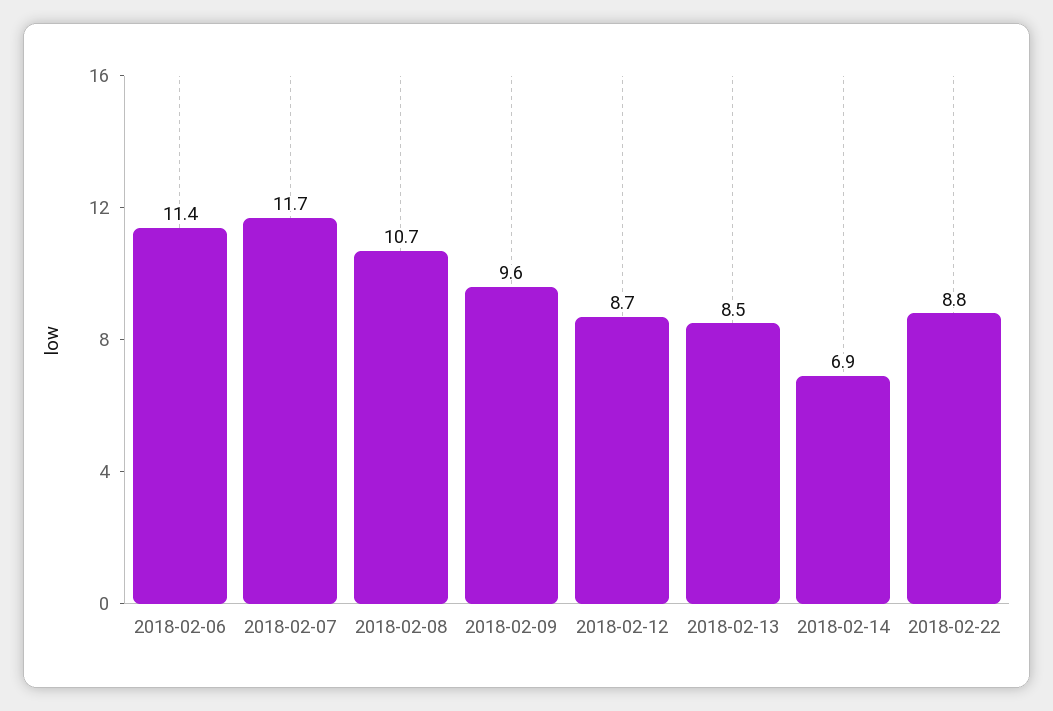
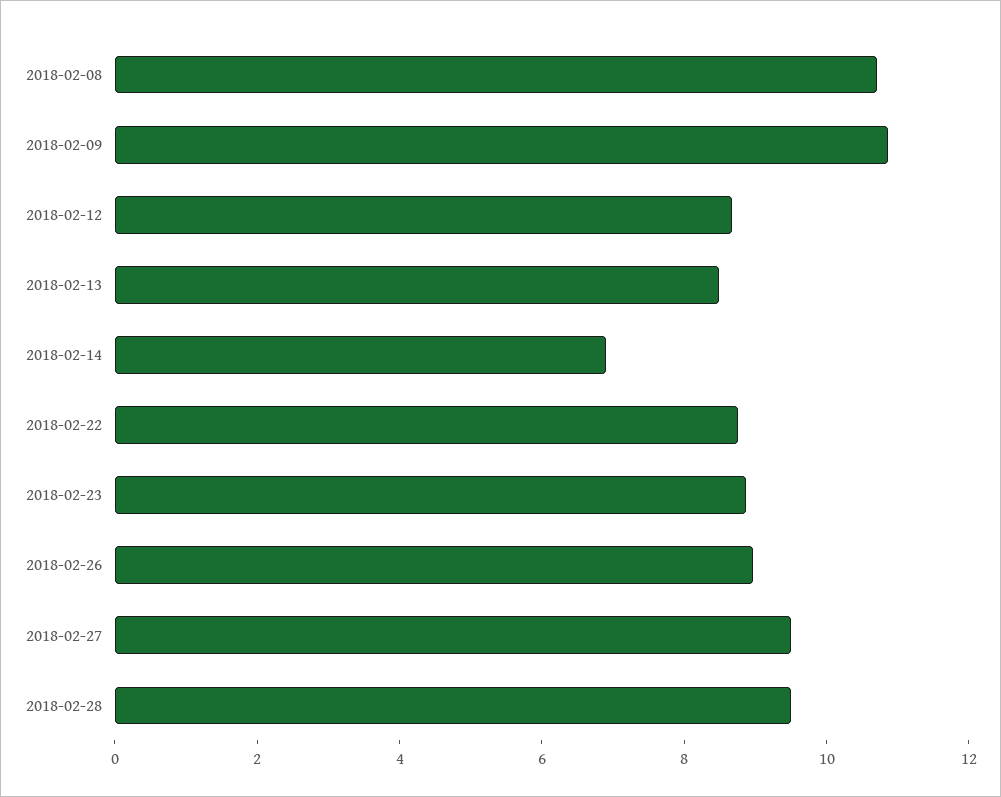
2018-02-06: 11.4 -> none
2018-02-07: 11.7 -> none
2018-02-09: 9.6 -> 11
2018-02-23: none -> 9
2018-02-26: none -> 9
2018-02-27: none -> 9.5
2018-02-28: none -> 9.5

